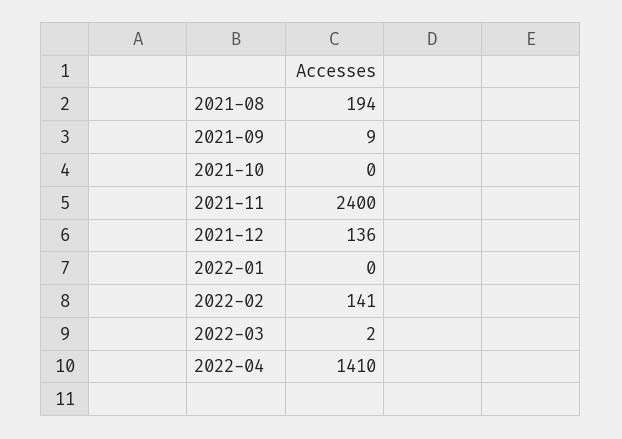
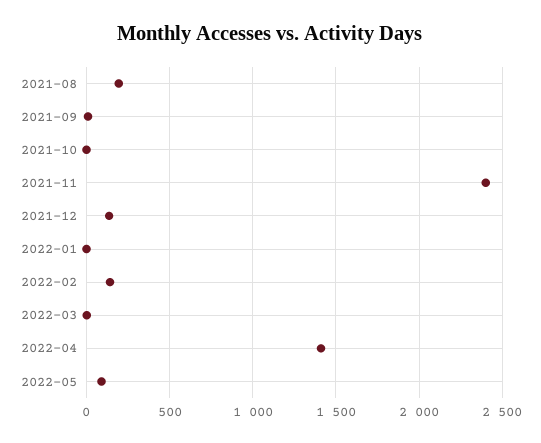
2022-05: none -> 100

